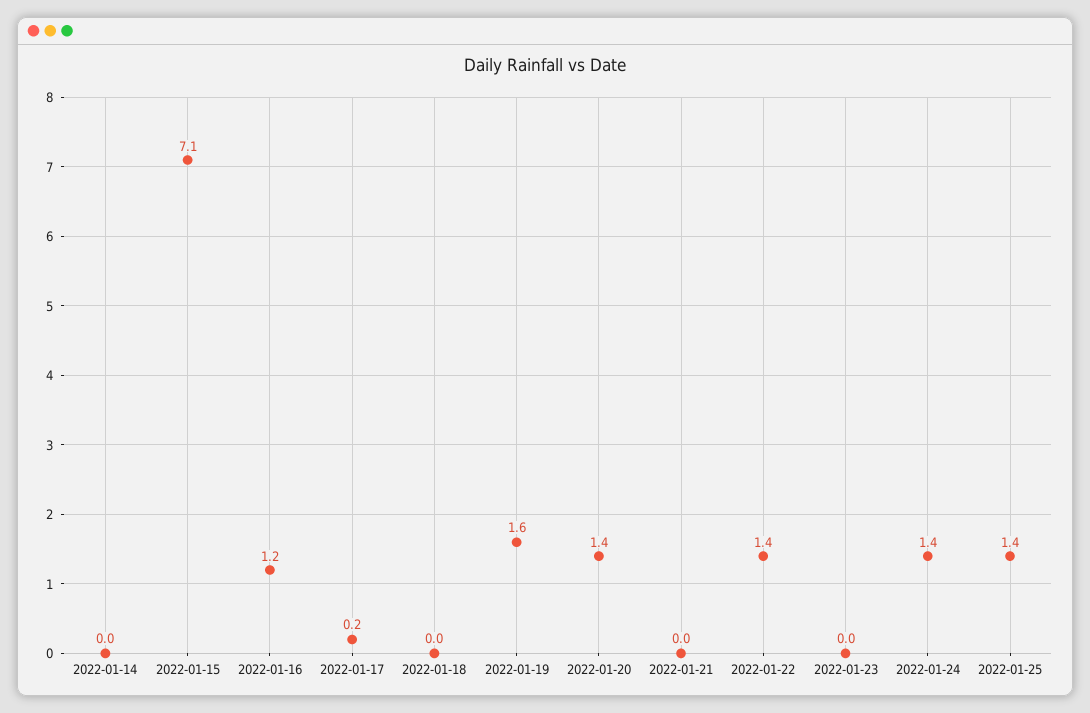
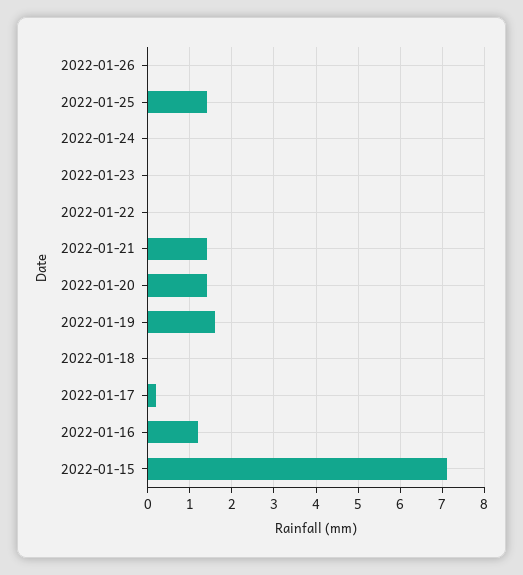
2022-01-14: 0 -> none
2022-01-21: 0 -> 1.5
2022-01-22: 1.4 -> 0
2022-01-24: 1.4 -> 0
2022-01-26: none -> 0

